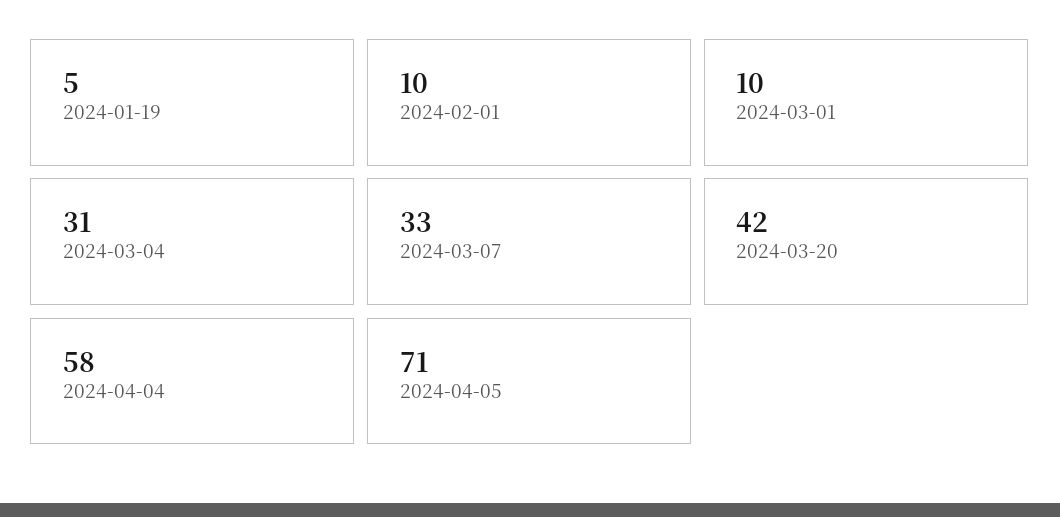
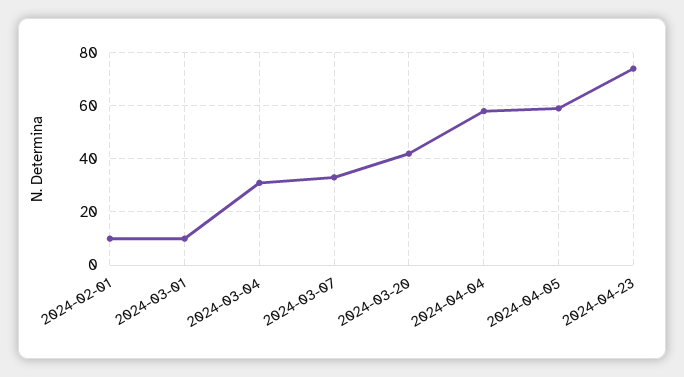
2024-01-19: 5 -> none
2024-04-05: 71 -> 60
2024-04-23: none -> 75

